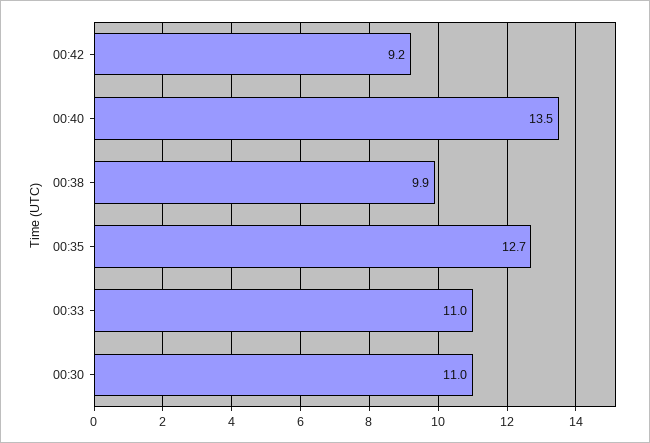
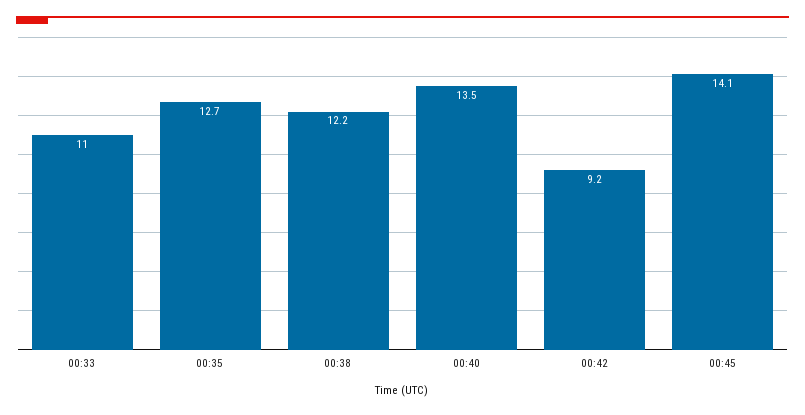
00:38: 9.9 -> 12.2
00:30: 11 -> none
00:45: none -> 14.1

